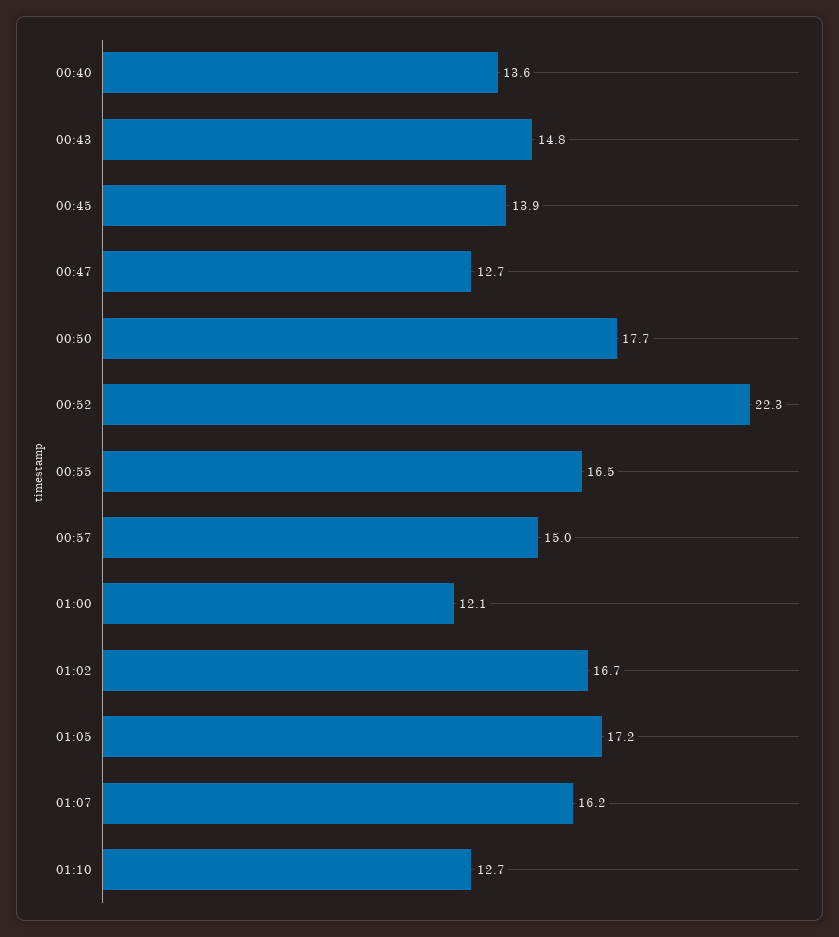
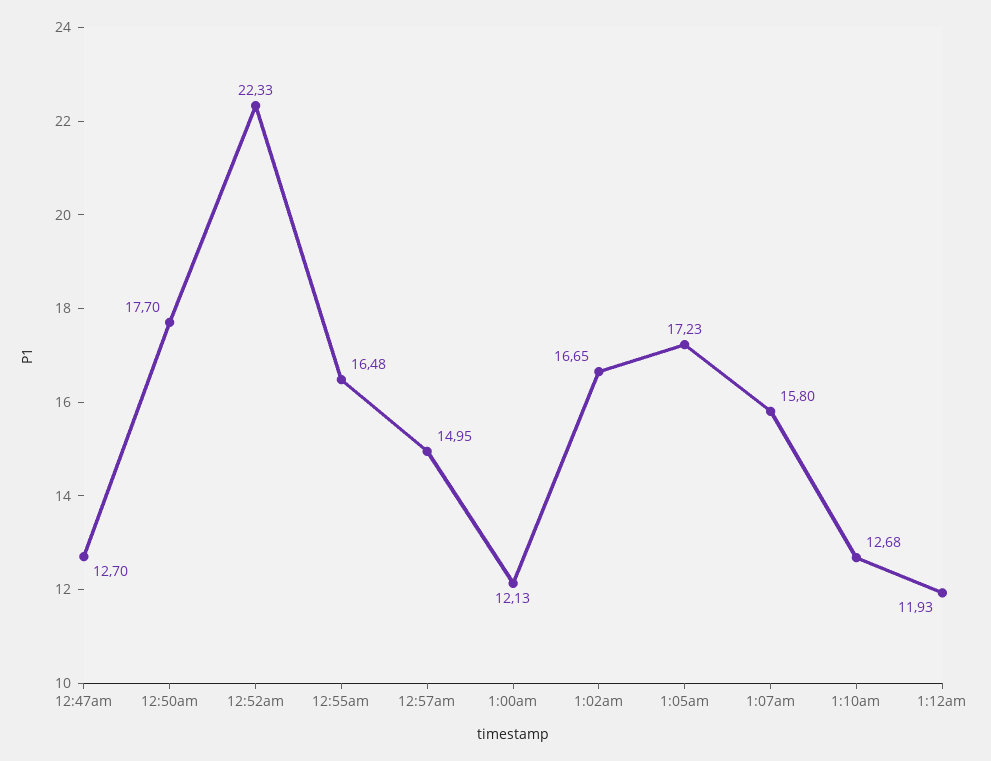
00:40: 13.6 -> none
00:43: 14.8 -> none
00:45: 13.9 -> none
01:07: 16.2 -> 15.8
1:12am: none -> 11.93

